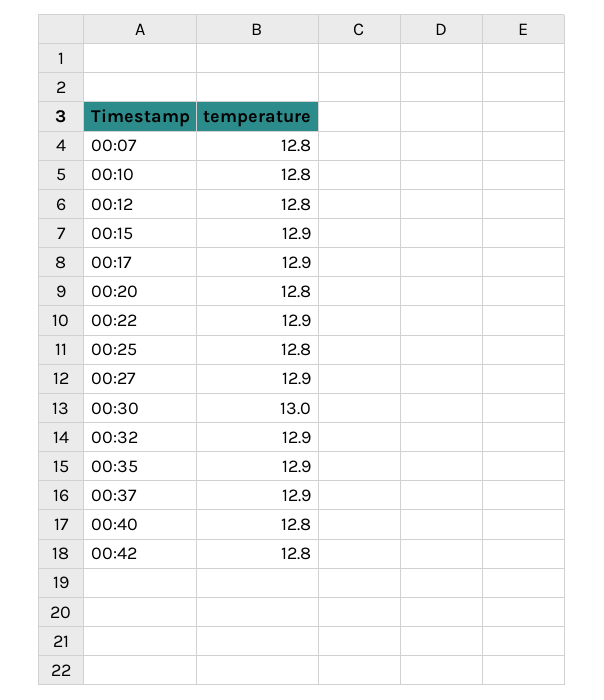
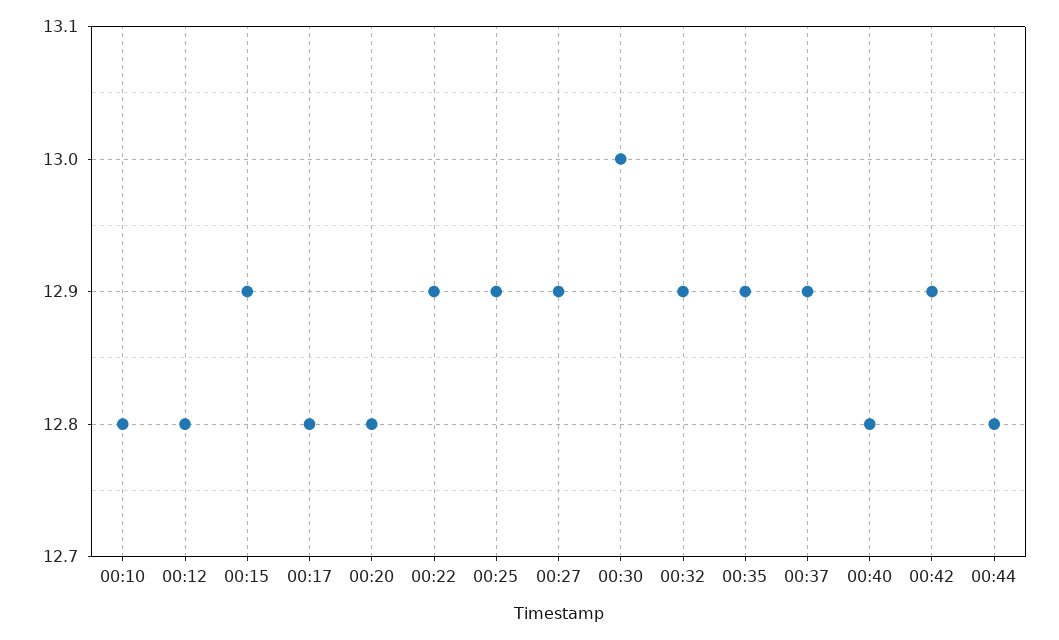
00:07: 12.8 -> none
00:17: 12.9 -> 12.8
00:25: 12.8 -> 12.9
00:42: 12.8 -> 12.9
00:44: none -> 12.8

